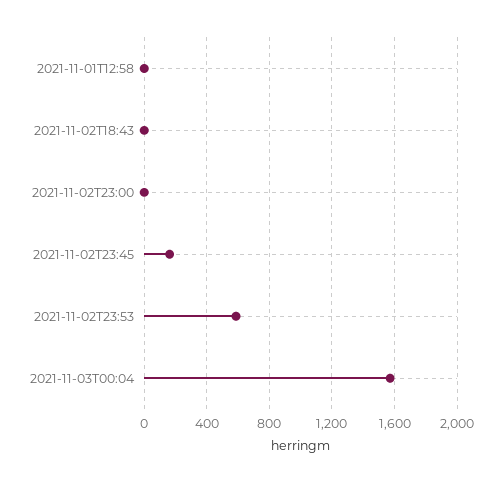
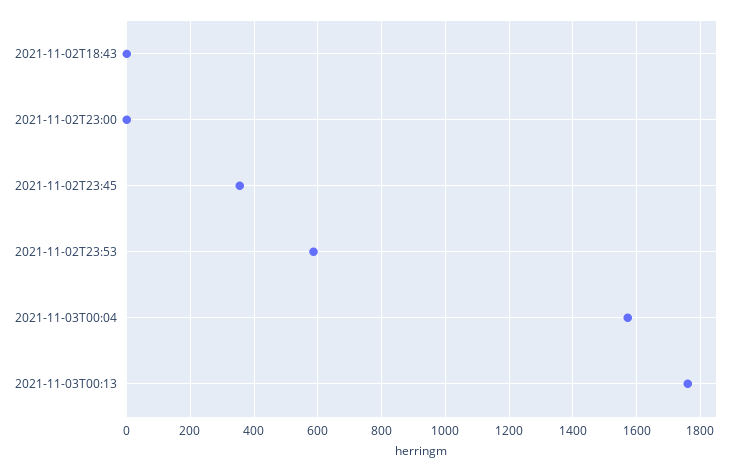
2021-11-01T12:58: 0 -> none
2021-11-02T23:45: 150 -> 360
2021-11-03T00:13: none -> 1760

